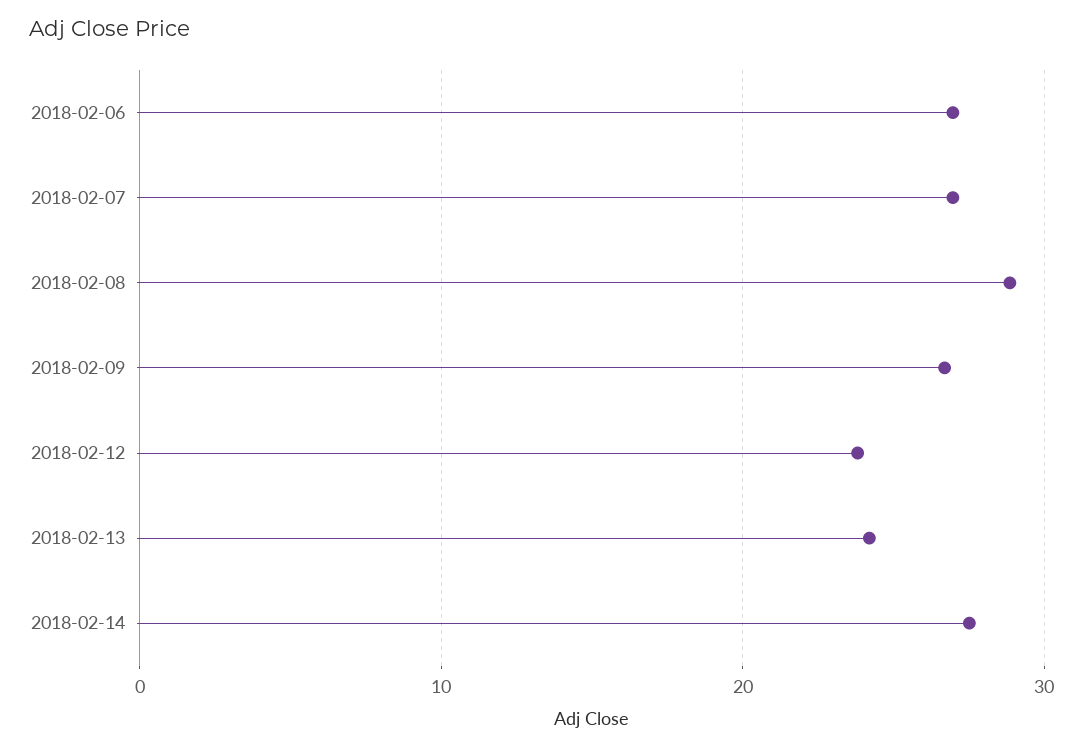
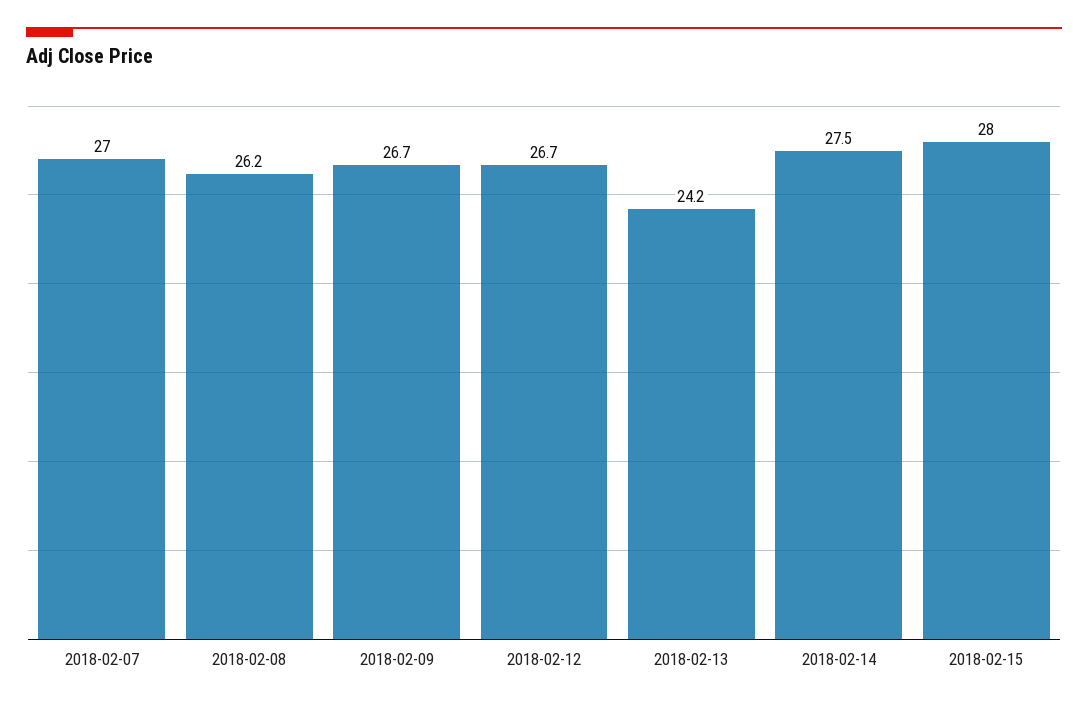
2018-02-06: 27 -> none
2018-02-08: 29 -> 26.2
2018-02-12: 24 -> 26.7
2018-02-15: none -> 28

